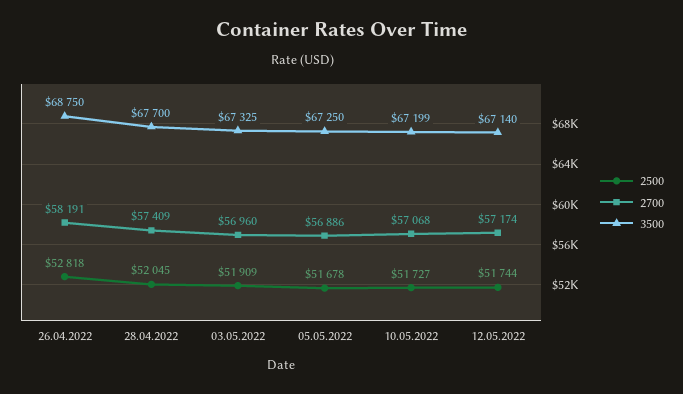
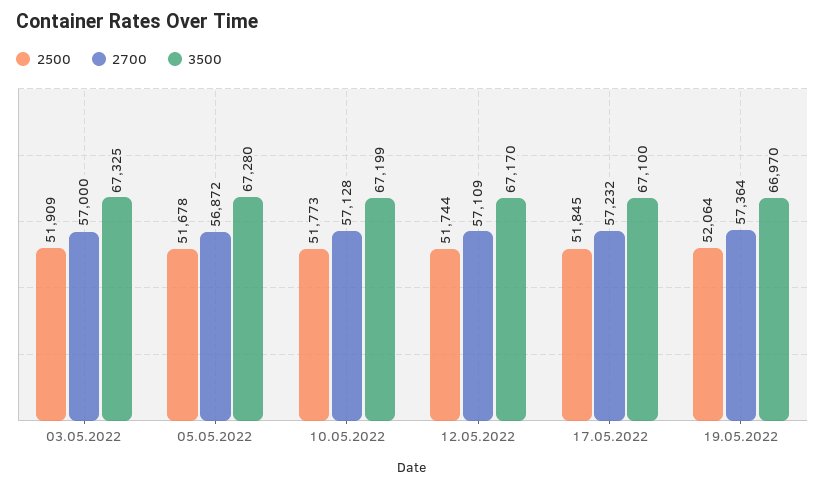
2500, 26.04.2022: 52818 -> none
2700, 26.04.2022: 58191 -> none
3500, 26.04.2022: 68750 -> none
2500, 28.04.2022: 52045 -> none
2700, 28.04.2022: 57409 -> none
3500, 28.04.2022: 67700 -> none
2700, 03.05.2022: 56960 -> 57000
2700, 05.05.2022: 56886 -> 56872
3500, 05.05.2022: 67250 -> 67280
2500, 10.05.2022: 51727 -> 51773
2700, 10.05.2022: 57068 -> 57128
2700, 12.05.2022: 57174 -> 57109
3500, 12.05.2022: 67140 -> 67170
2500, 17.05.2022: none -> 51845
2700, 17.05.2022: none -> 57232
3500, 17.05.2022: none -> 67100
2500, 19.05.2022: none -> 52064
2700, 19.05.2022: none -> 57364
3500, 19.05.2022: none -> 66970

